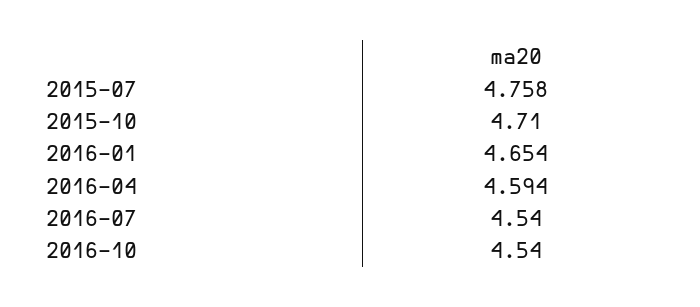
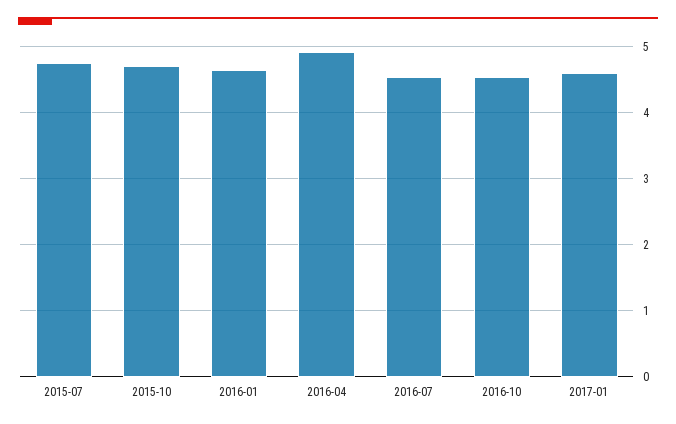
2016-04: 4.594 -> 4.9
2017-01: none -> 4.6

